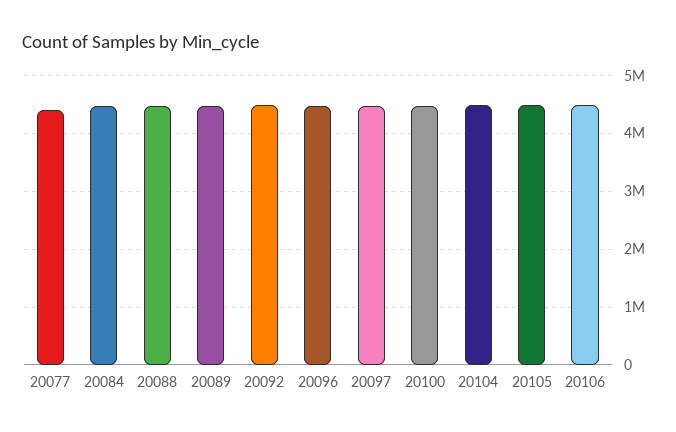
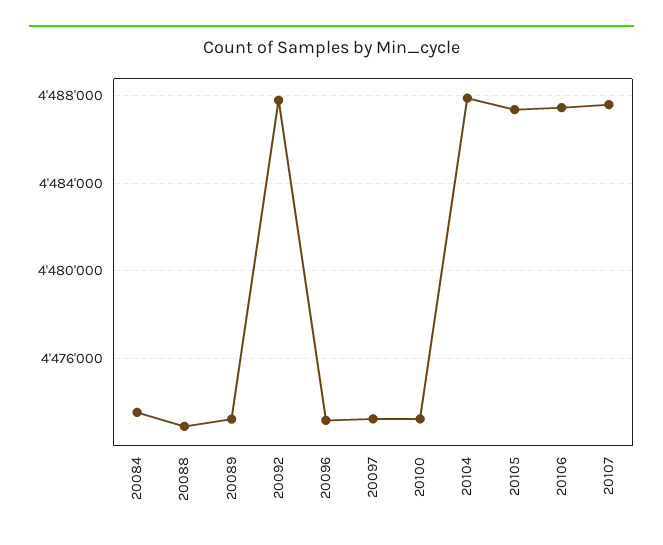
20077: 4400000 -> none
20107: none -> 4487500

